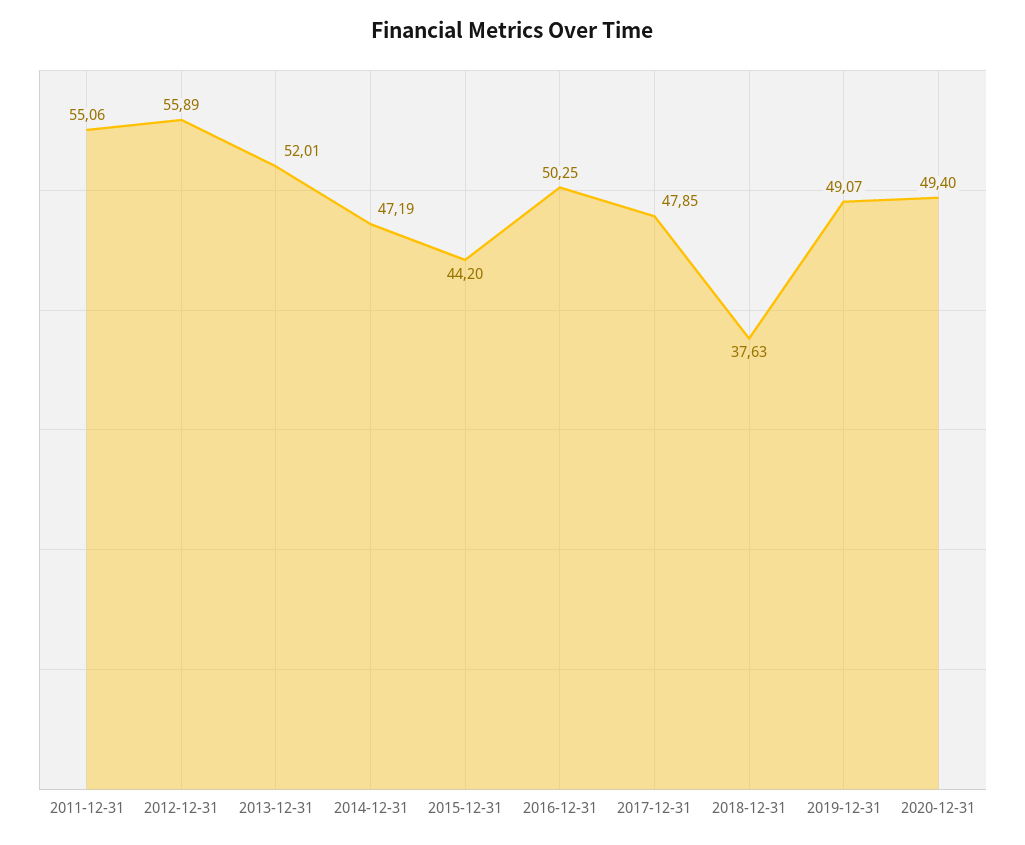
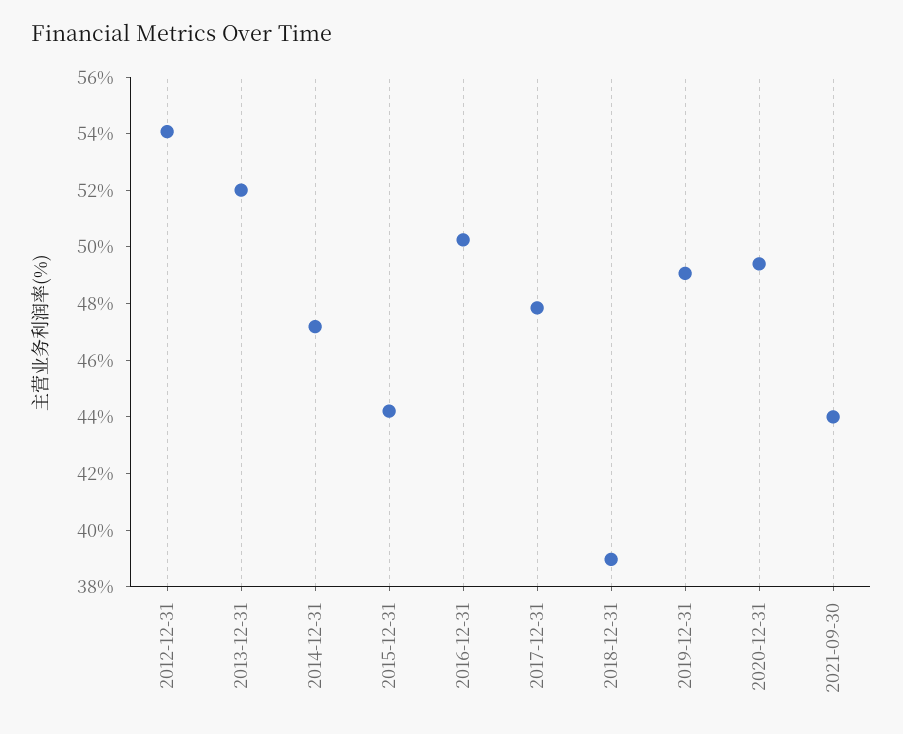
2011-12-31: 55.06 -> none
2012-12-31: 55.89 -> 54
2018-12-31: 37.63 -> 39
2021-09-30: none -> 44

